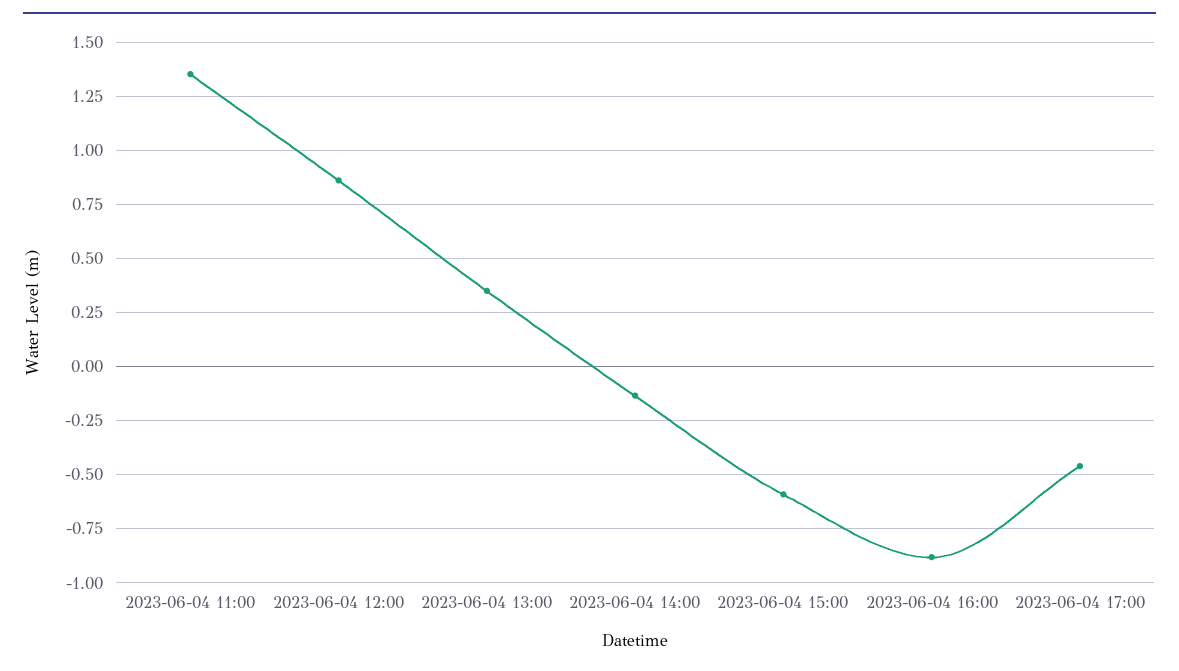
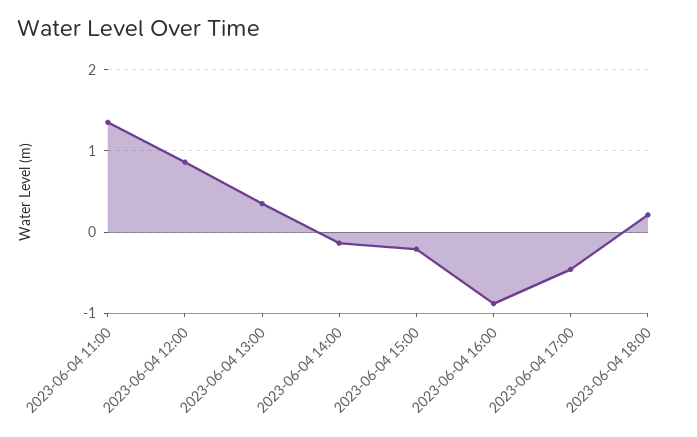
2023-06-04 15:00: -0.6 -> -0.2
2023-06-04 18:00: none -> 0.2

